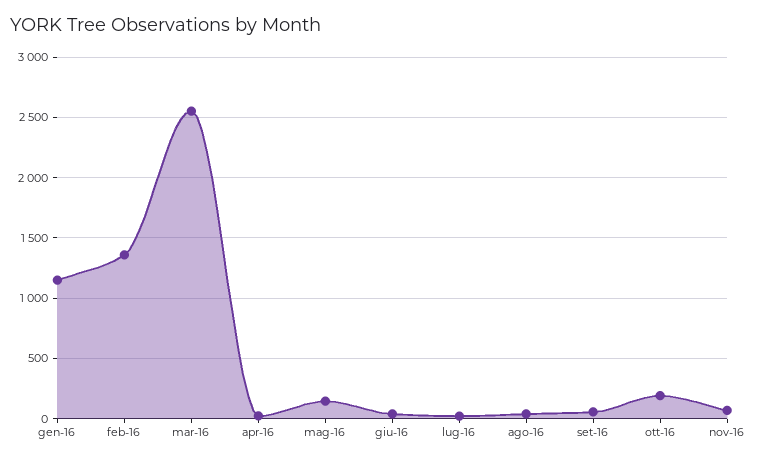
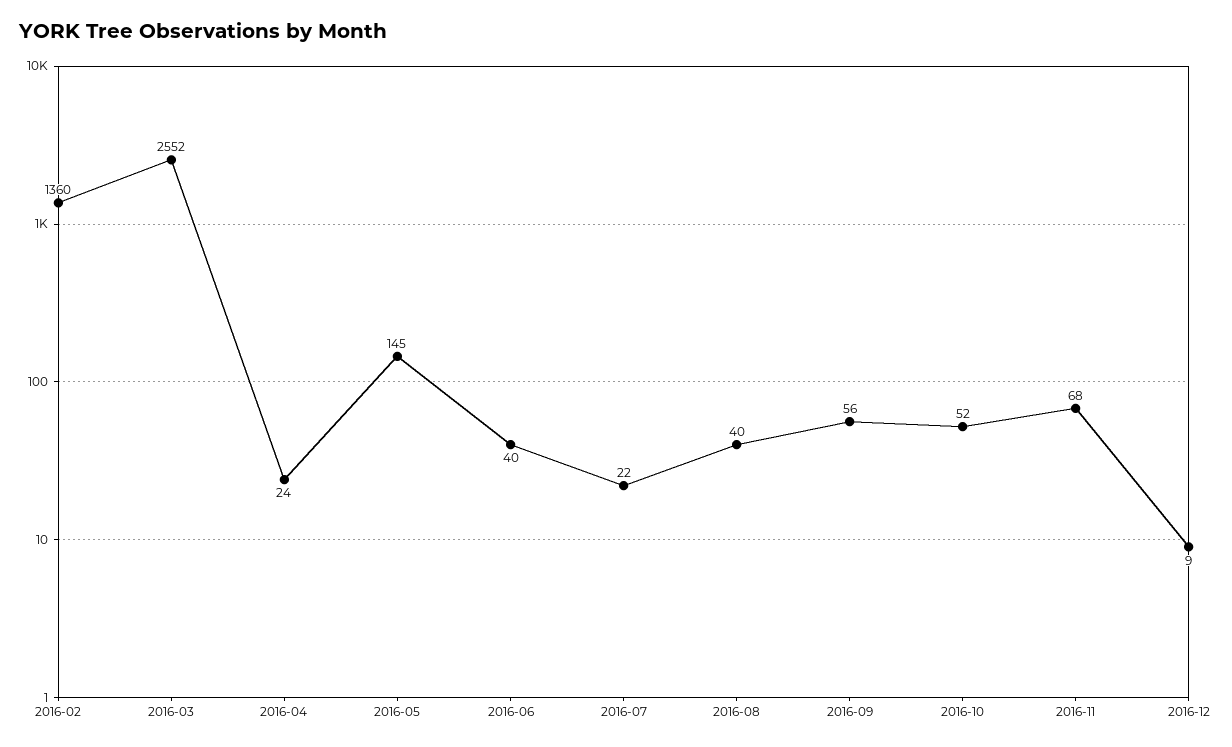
gen-16: 1150 -> none
ott-16: 200 -> 52
2016-12: none -> 9

